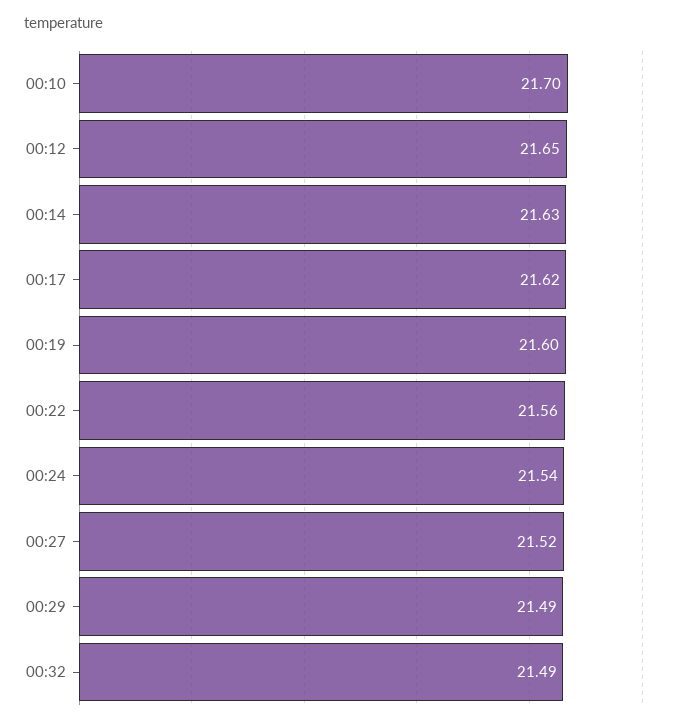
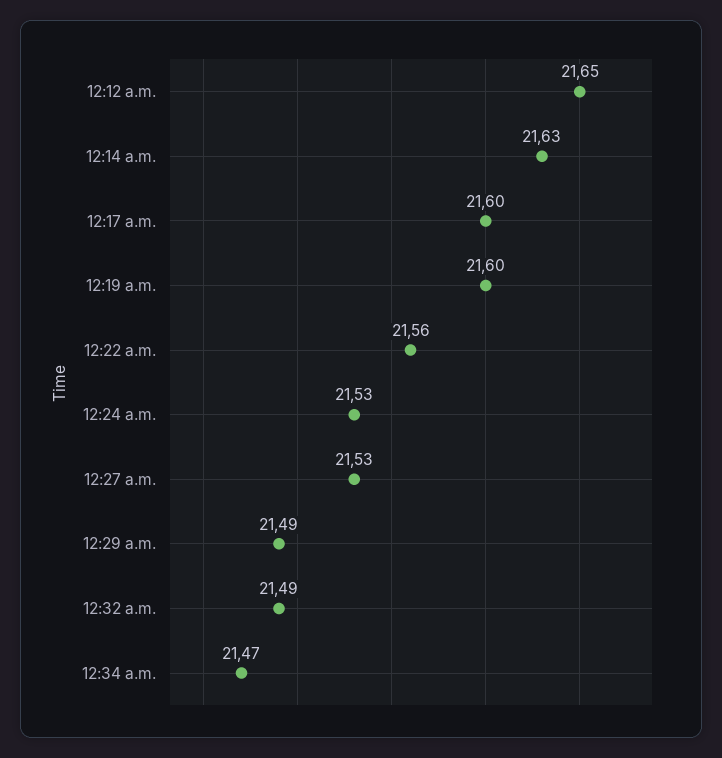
00:10: 21.7 -> none
00:17: 21.62 -> 21.6
00:24: 21.54 -> 21.53
00:27: 21.52 -> 21.53
12:34 a.m.: none -> 21.47

